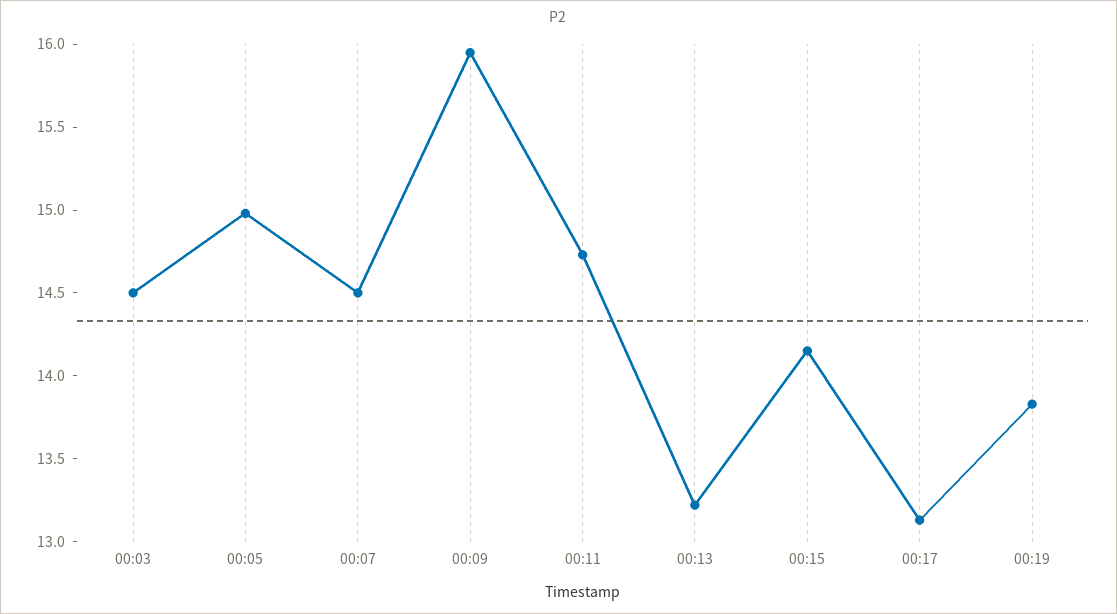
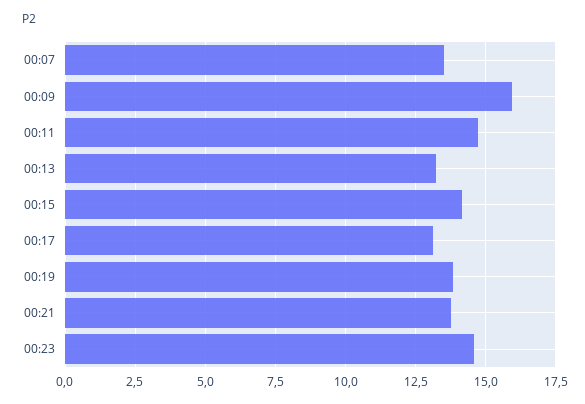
00:03: 14.5 -> none
00:05: 15 -> none
00:07: 14.5 -> 13.5
00:21: none -> 13.75
00:23: none -> 14.5

